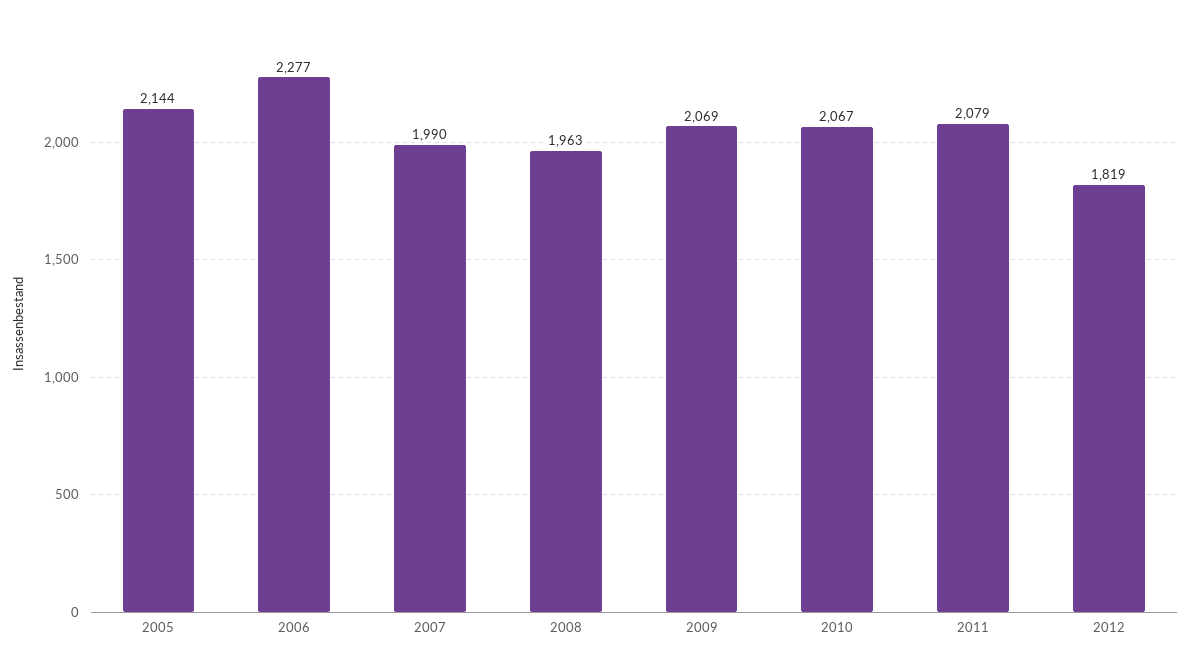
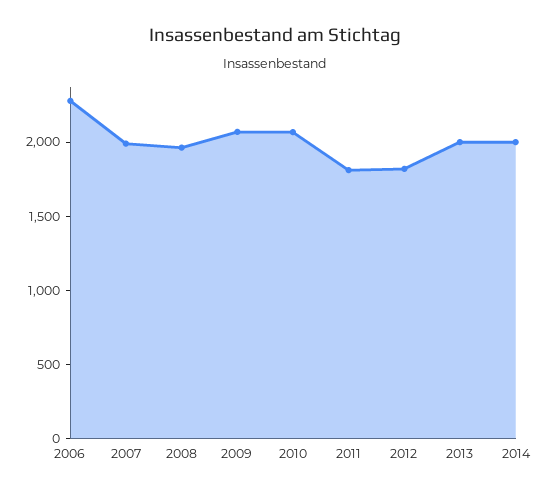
2005: 2144 -> none
2011: 2079 -> 1800
2013: none -> 2000
2014: none -> 2000

